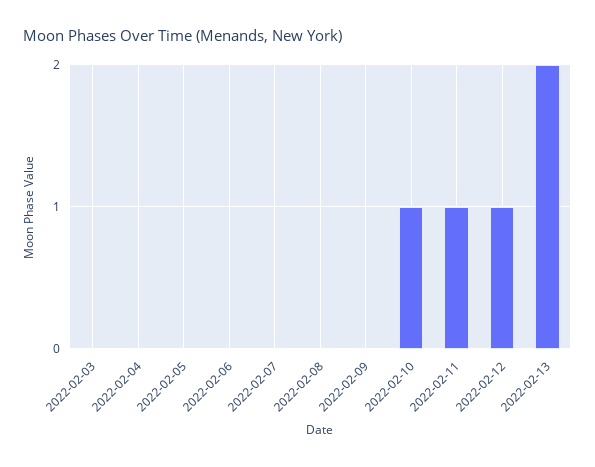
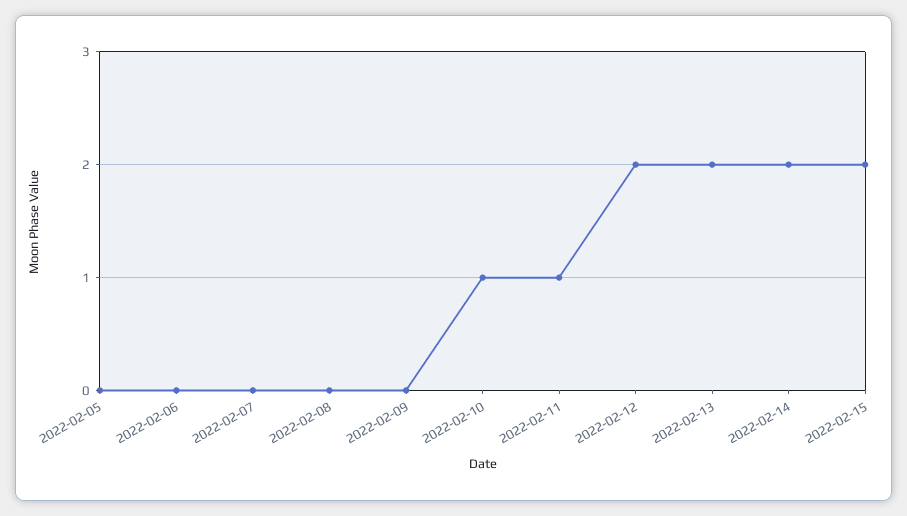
2022-02-03: 0 -> none
2022-02-04: 0 -> none
2022-02-12: 1 -> 2
2022-02-14: none -> 2
2022-02-15: none -> 2

